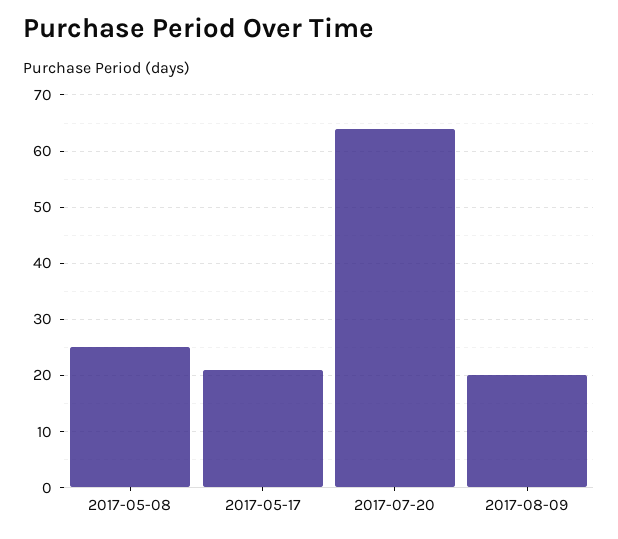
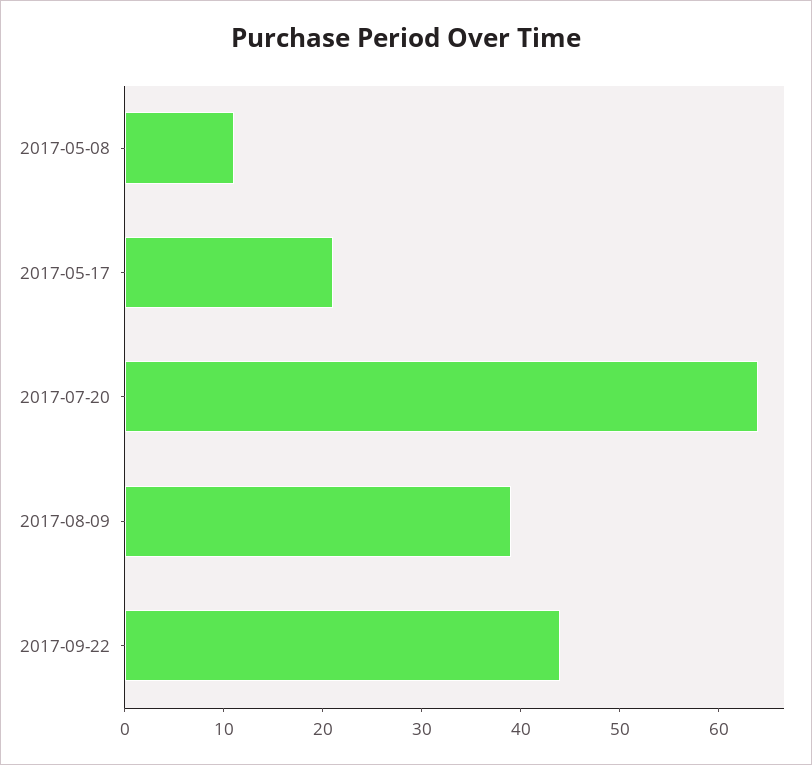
2017-05-08: 25 -> 11
2017-08-09: 20 -> 39
2017-09-22: none -> 44

